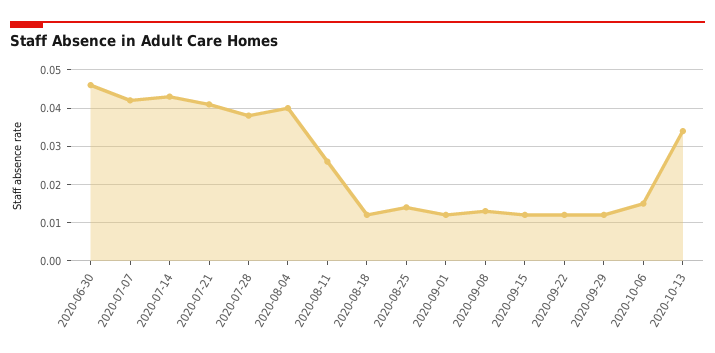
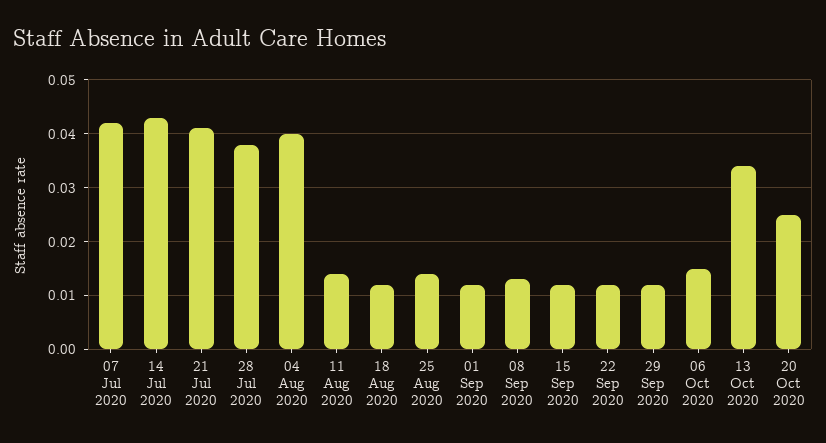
2020-06-30: 0.045 -> none
2020-08-11: 0.025 -> 0.015
20 Oct 2020: none -> 0.025

